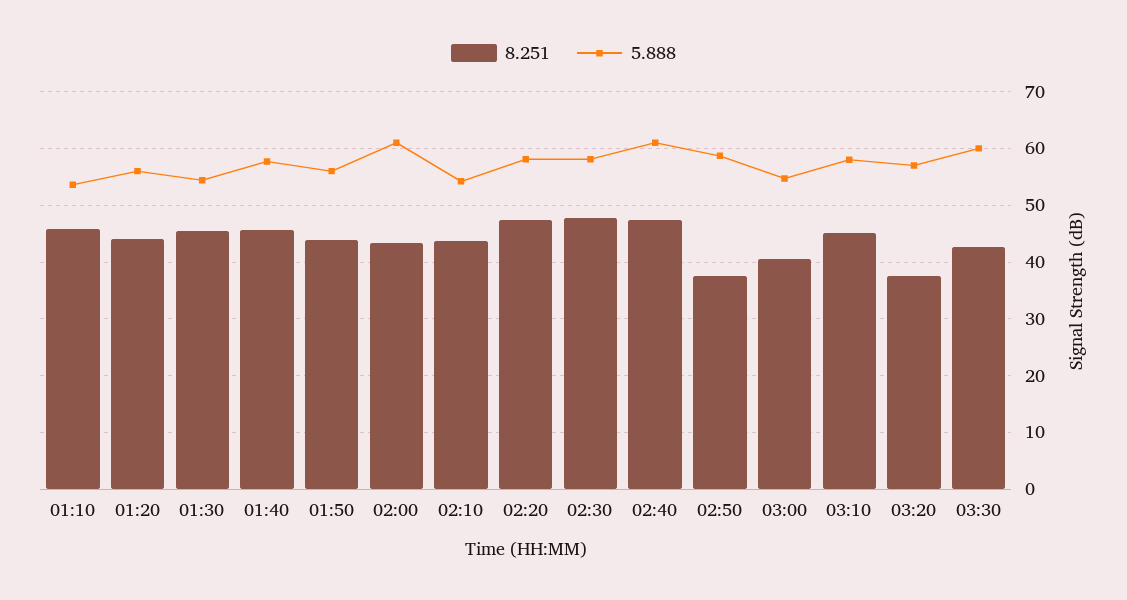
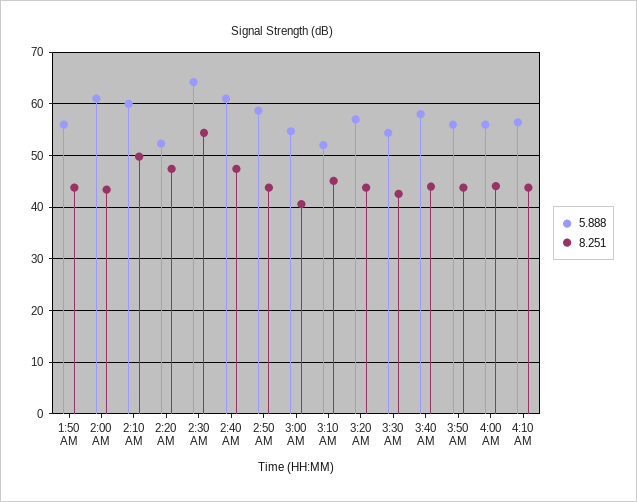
8.251, 01:10: 46 -> none
5.888, 01:10: 54 -> none
8.251, 01:20: 44 -> none
5.888, 01:20: 56 -> none
8.251, 01:30: 46 -> none
5.888, 01:30: 54 -> none
8.251, 01:40: 46 -> none
5.888, 01:40: 58 -> none
8.251, 02:10: 44 -> 50
5.888, 02:10: 54 -> 60
5.888, 02:20: 58 -> 52
8.251, 02:30: 48 -> 54
5.888, 02:30: 58 -> 64
8.251, 02:50: 38 -> 44
5.888, 03:10: 58 -> 52
8.251, 03:20: 38 -> 44
5.888, 03:30: 60 -> 54
5.888, 3:40 AM: none -> 58
8.251, 3:40 AM: none -> 44
5.888, 3:50 AM: none -> 56
8.251, 3:50 AM: none -> 44
5.888, 4:00 AM: none -> 56
8.251, 4:00 AM: none -> 44
5.888, 4:10 AM: none -> 56
8.251, 4:10 AM: none -> 44

